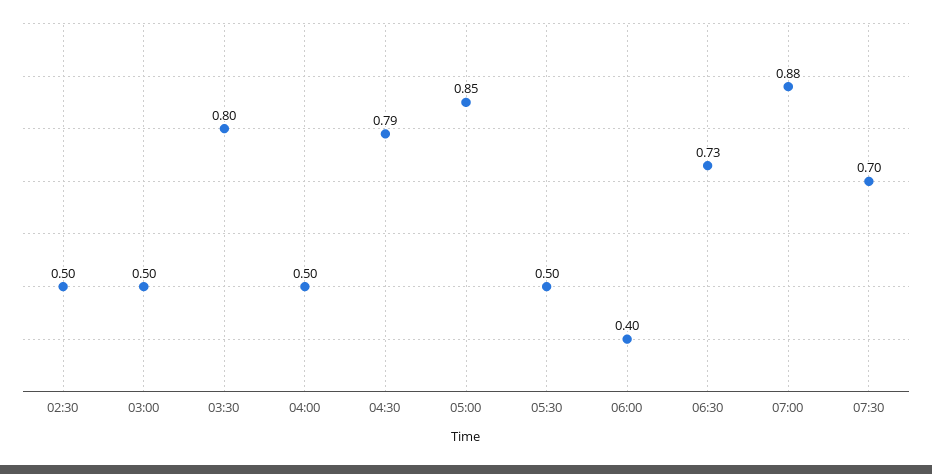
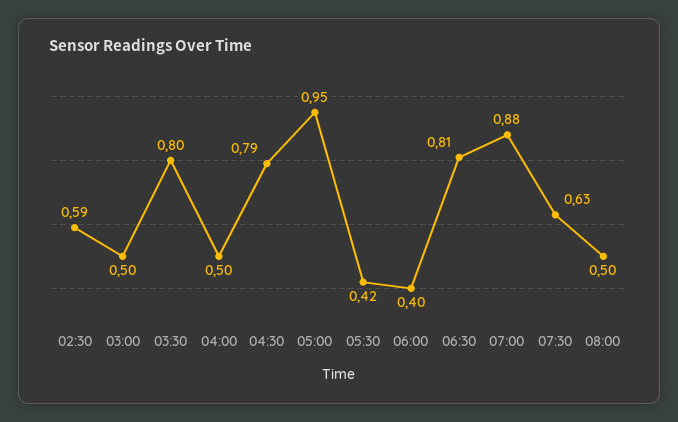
02:30: 0.5 -> 0.59
05:00: 0.85 -> 0.95
05:30: 0.5 -> 0.42
06:30: 0.73 -> 0.81
07:30: 0.7 -> 0.63
08:00: none -> 0.5

